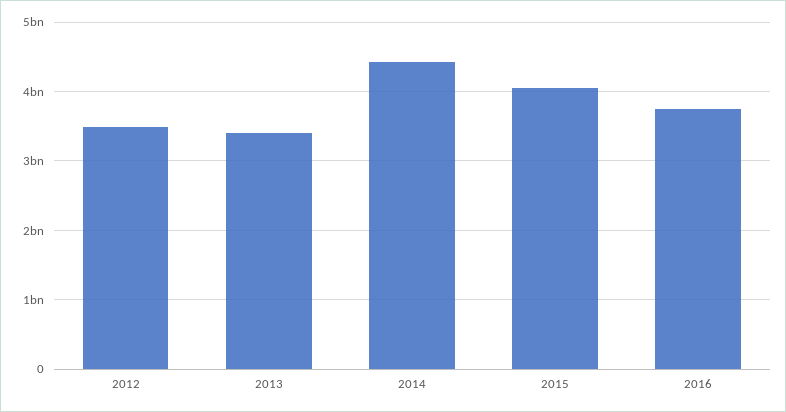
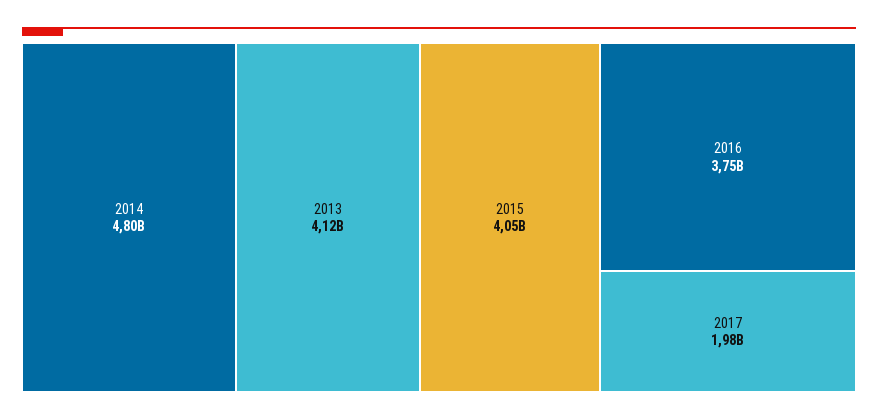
2012: 3500000000 -> none
2013: 3400000000 -> 4120000000
2014: 4400000000 -> 4800000000
2017: none -> 1980000000

